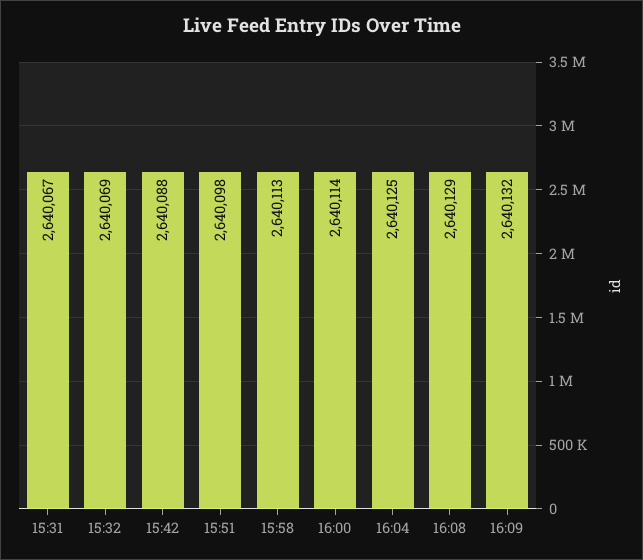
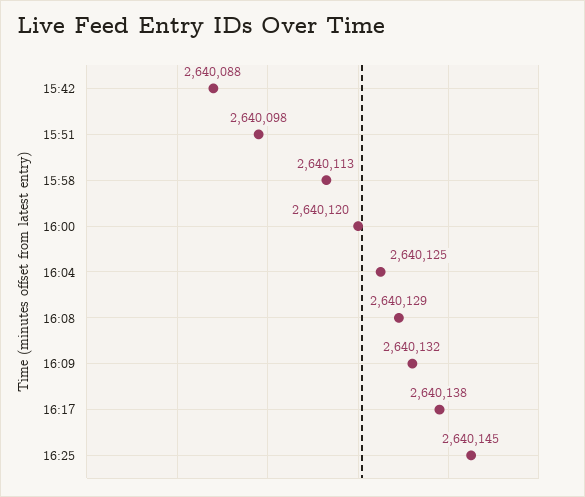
15:31: 2640067 -> none
15:32: 2640069 -> none
16:00: 2640114 -> 2640120
16:17: none -> 2640138
16:25: none -> 2640145

